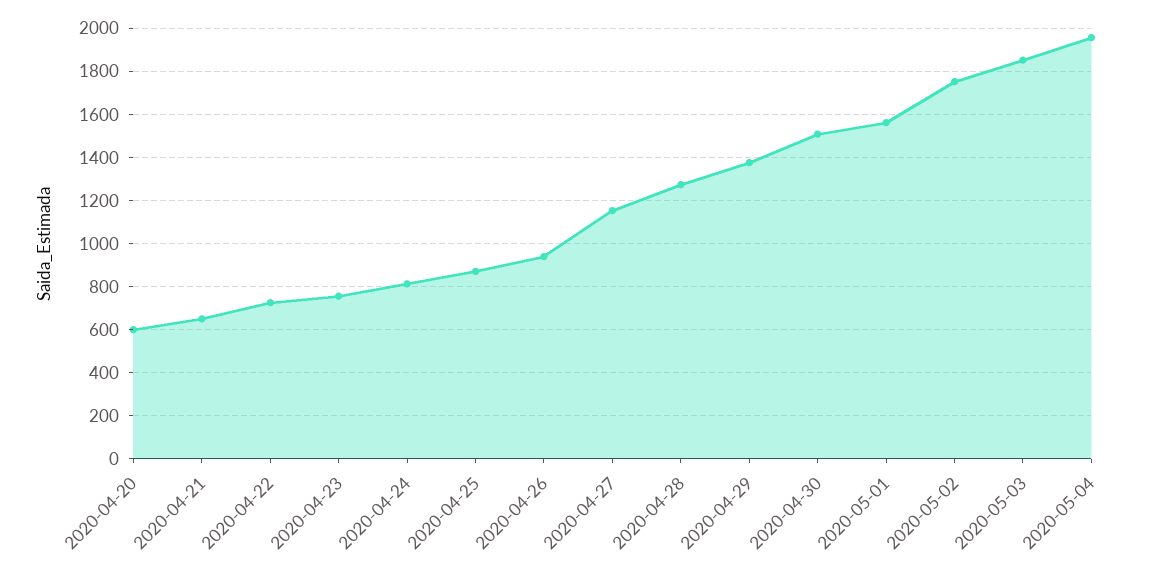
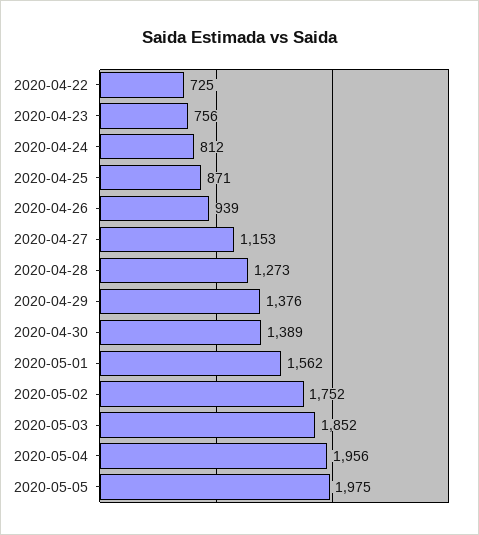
2020-04-20: 600 -> none
2020-04-21: 650 -> none
2020-04-30: 1500 -> 1389
2020-05-05: none -> 1975

